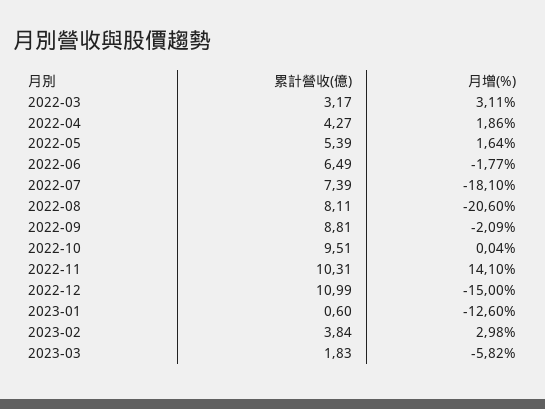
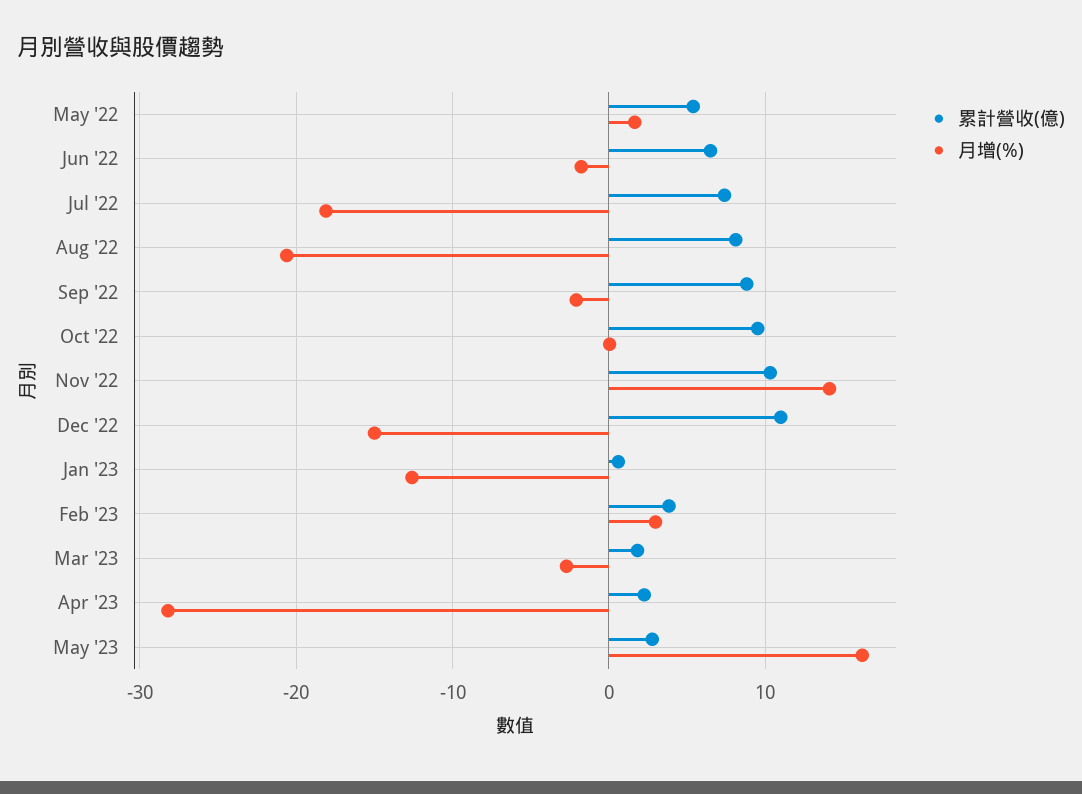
累計營收(億), 2022-03: 3.17 -> none
月增(%), 2022-03: 3.11 -> none
累計營收(億), 2022-04: 4.27 -> none
月增(%), 2022-04: 1.86 -> none
月增(%), 2023-03: -5.82 -> -3
累計營收(億), Apr '23: none -> 2
月增(%), Apr '23: none -> -28
累計營收(億), May '23: none -> 3
月增(%), May '23: none -> 16

